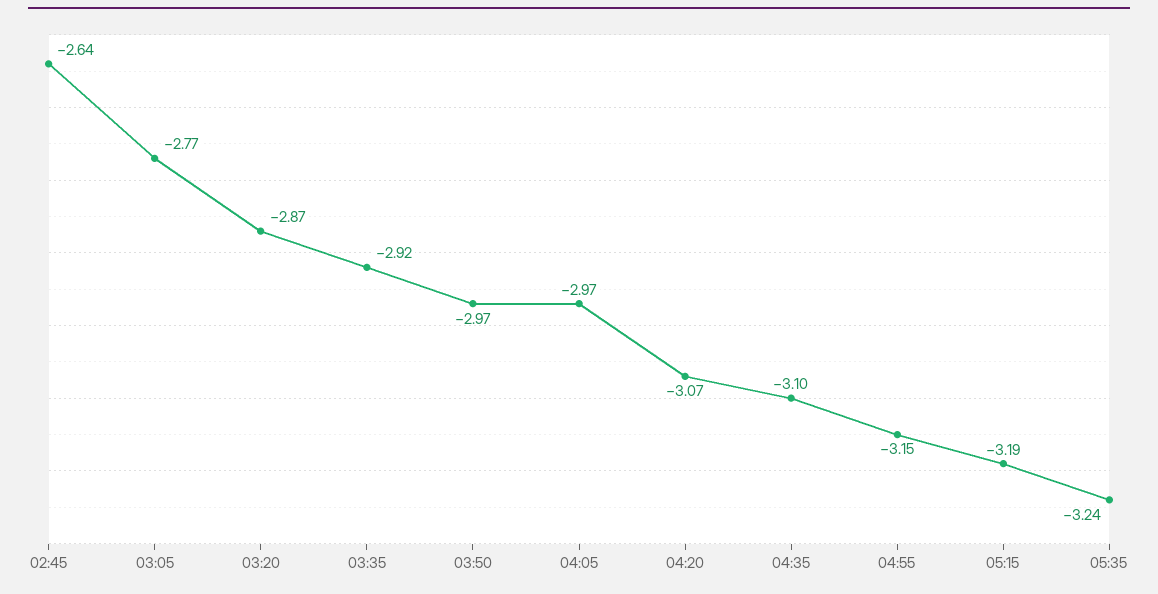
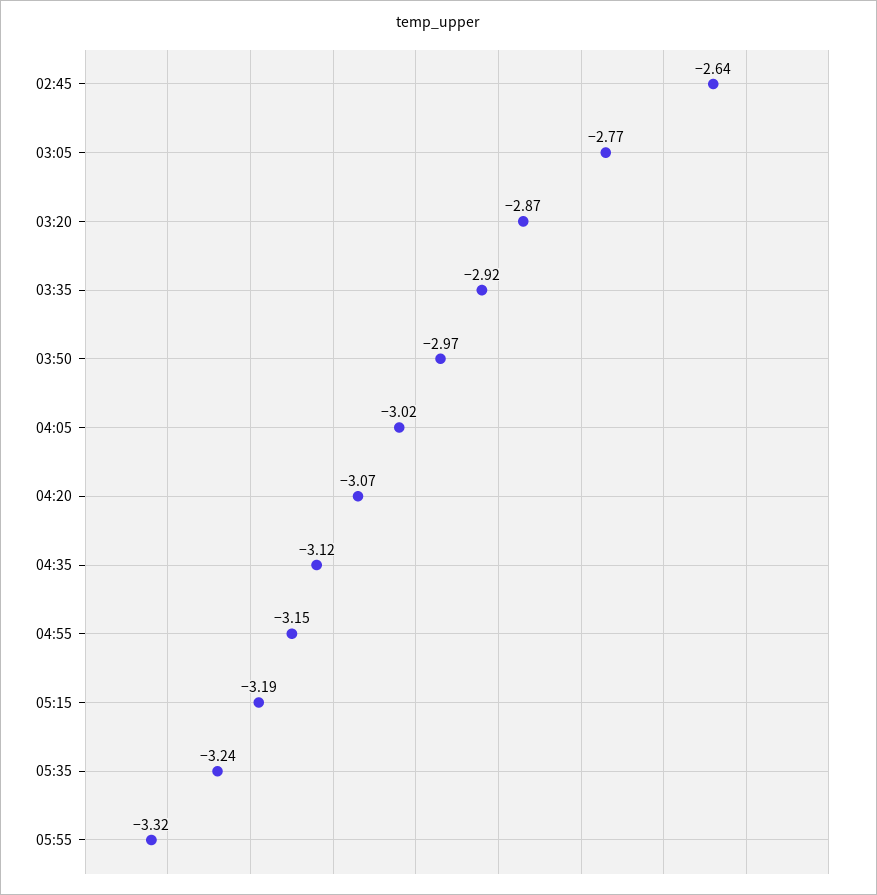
04:05: -2.97 -> -3.02
04:35: -3.1 -> -3.12
05:55: none -> -3.32

